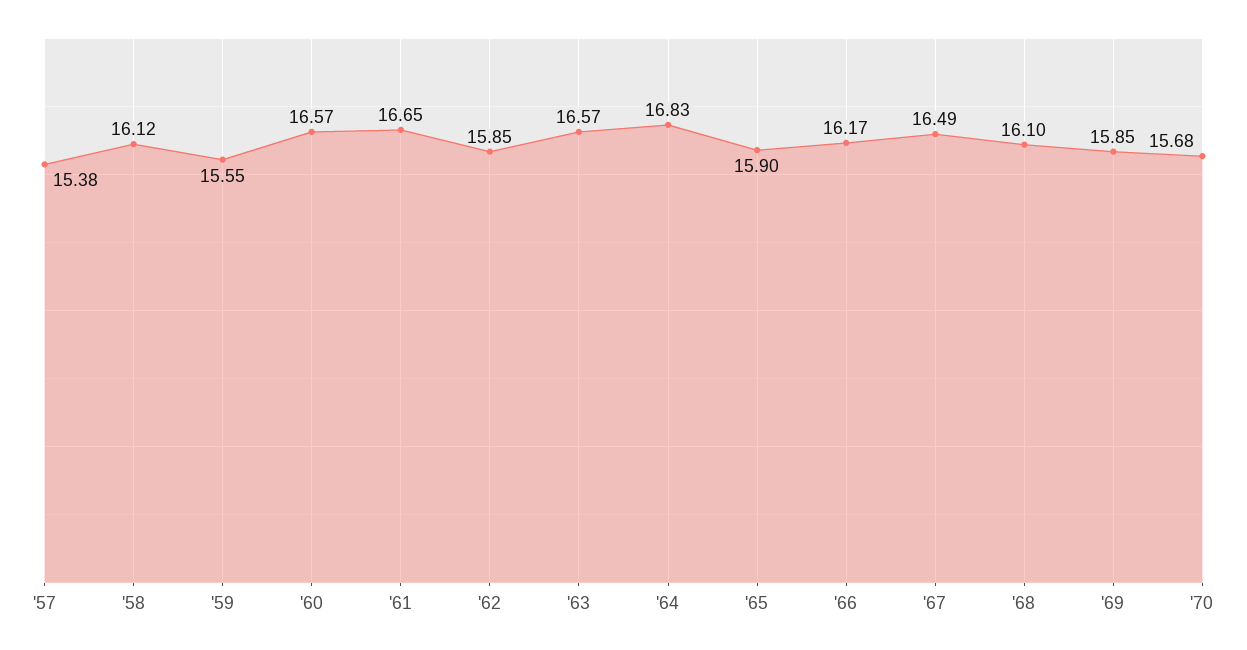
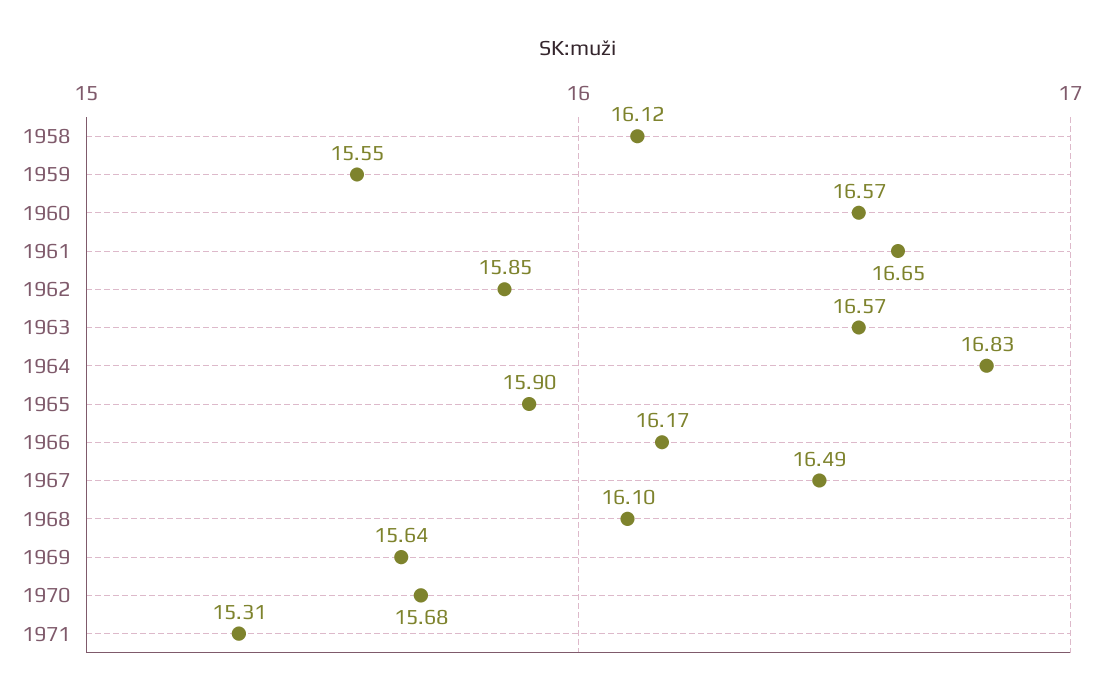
'57: 15.38 -> none
'69: 15.85 -> 15.64
1971: none -> 15.31

